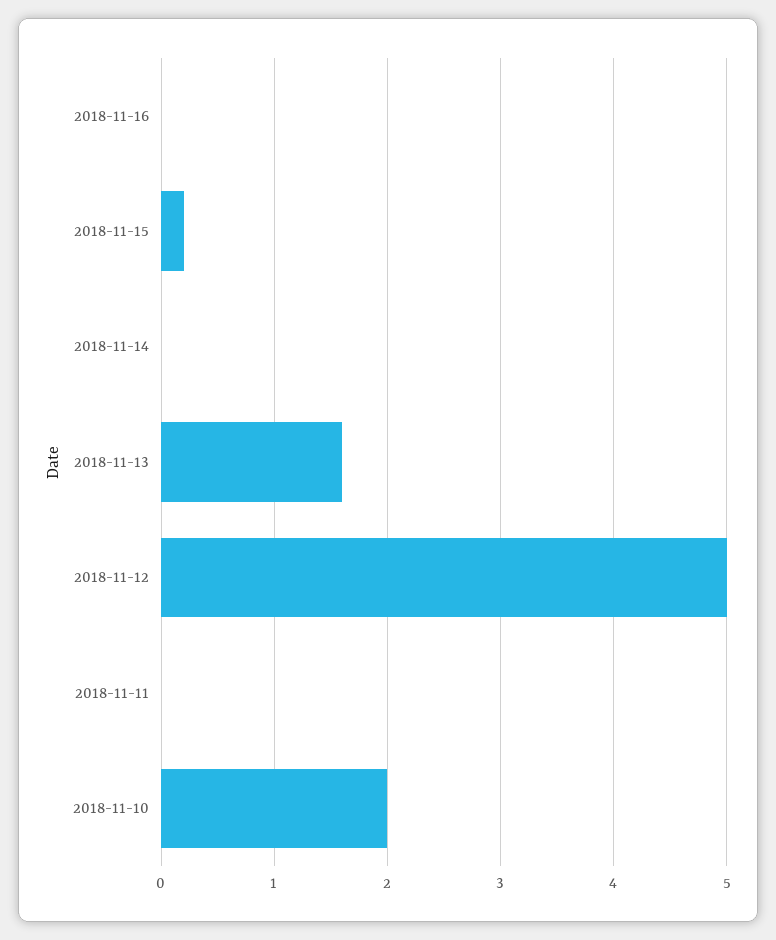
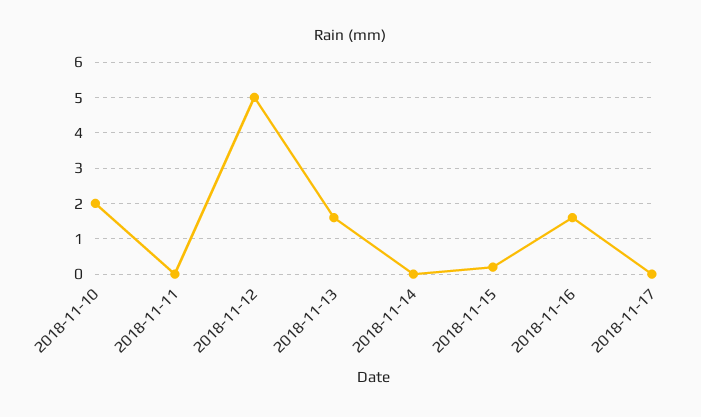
2018-11-16: 0 -> 1.5
2018-11-17: none -> 0

